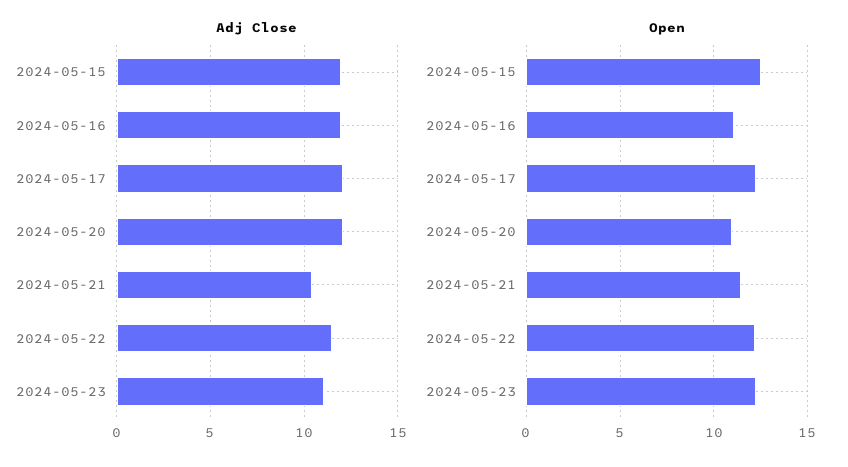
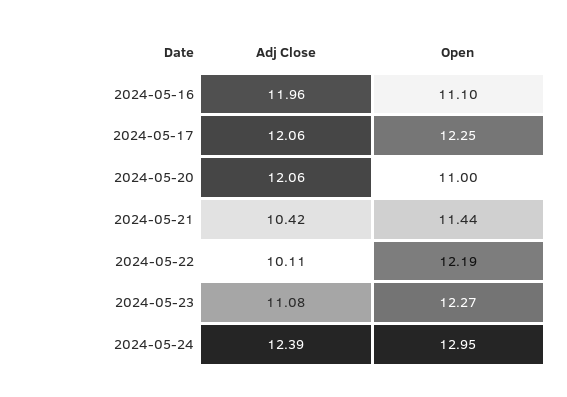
Adj Close, 2024-05-15: 12 -> none
Adj Close, 2024-05-22: 11.5 -> 10.11
Open, 2024-05-15: 12.5 -> none
Adj Close, 2024-05-24: none -> 12.39
Open, 2024-05-24: none -> 12.95

